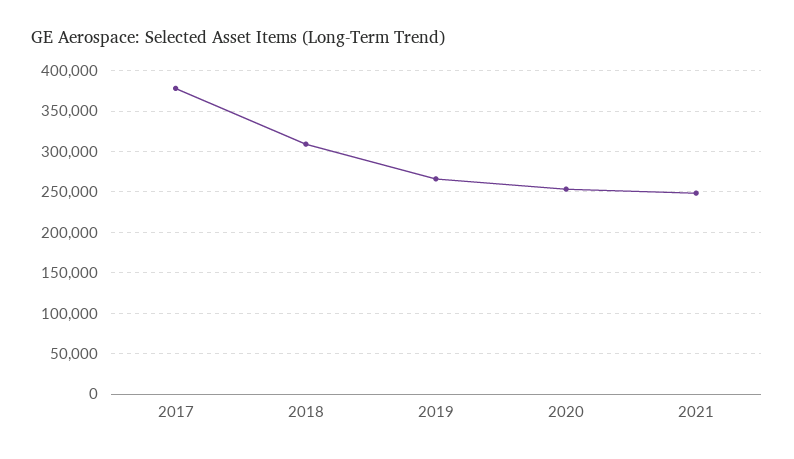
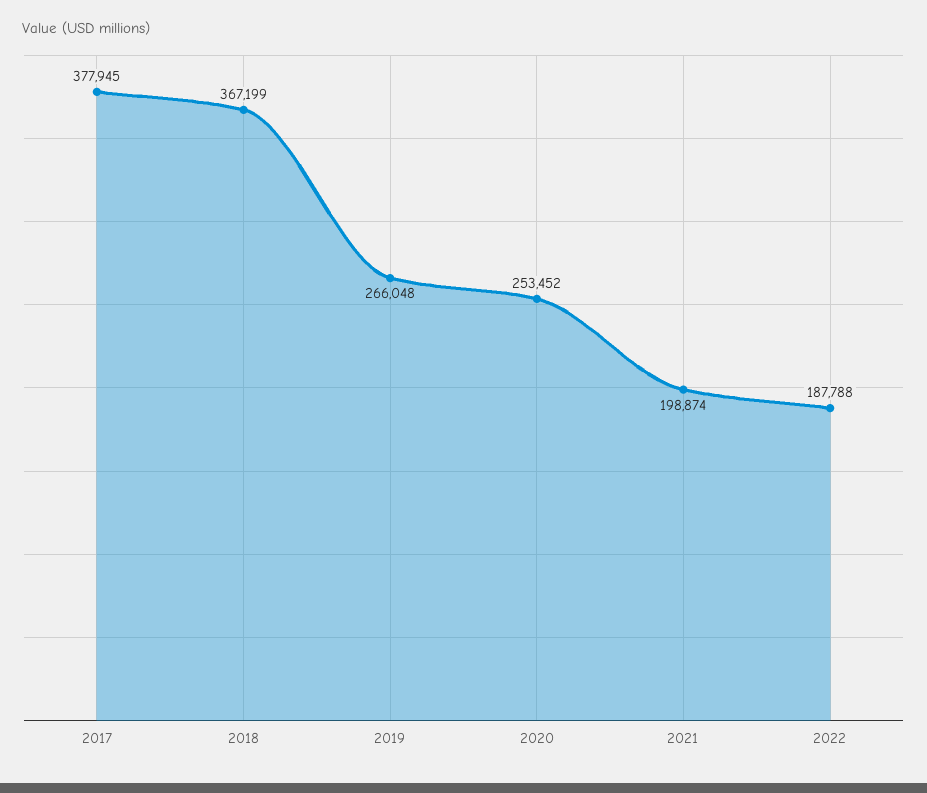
2018: 310000 -> 367199
2021: 250000 -> 198874
2022: none -> 187788

